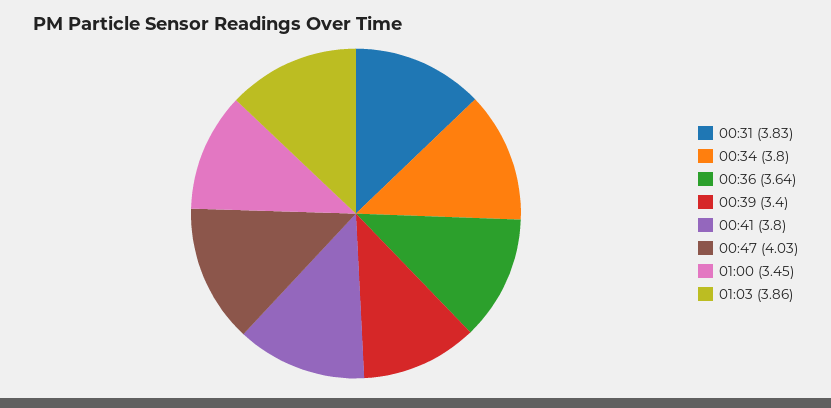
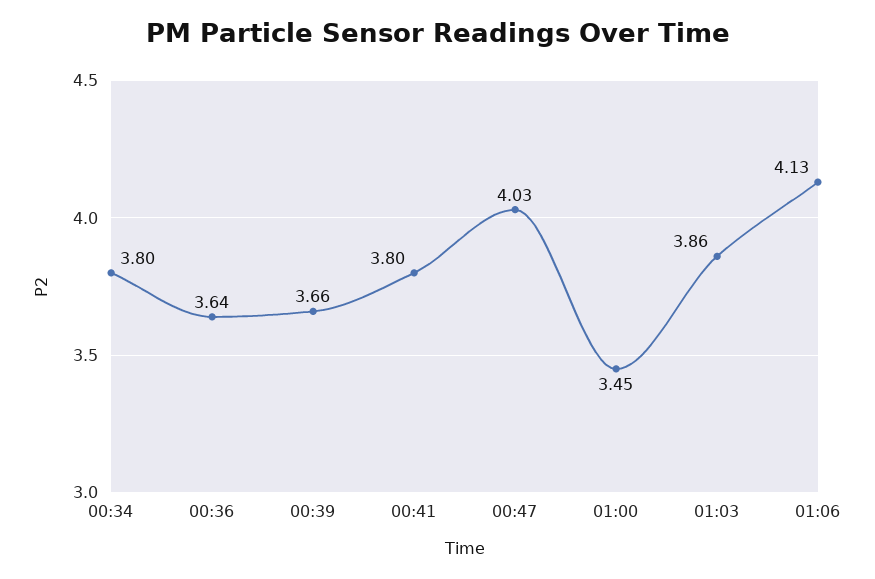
00:31: 3.83 -> none
00:39: 3.4 -> 3.66
01:06: none -> 4.13

